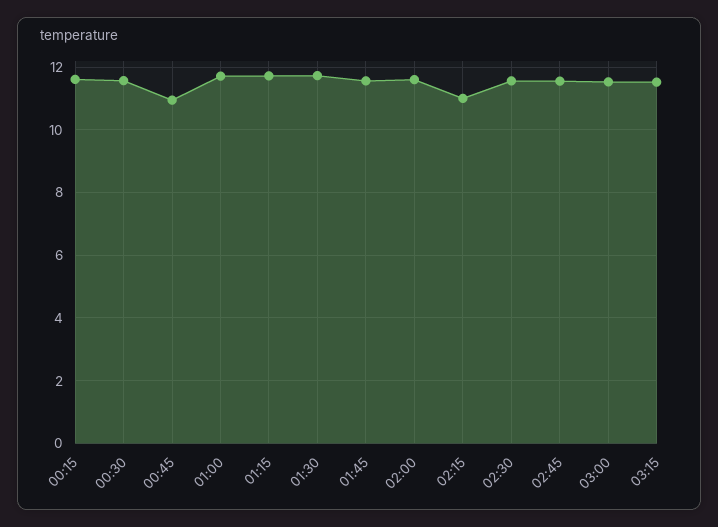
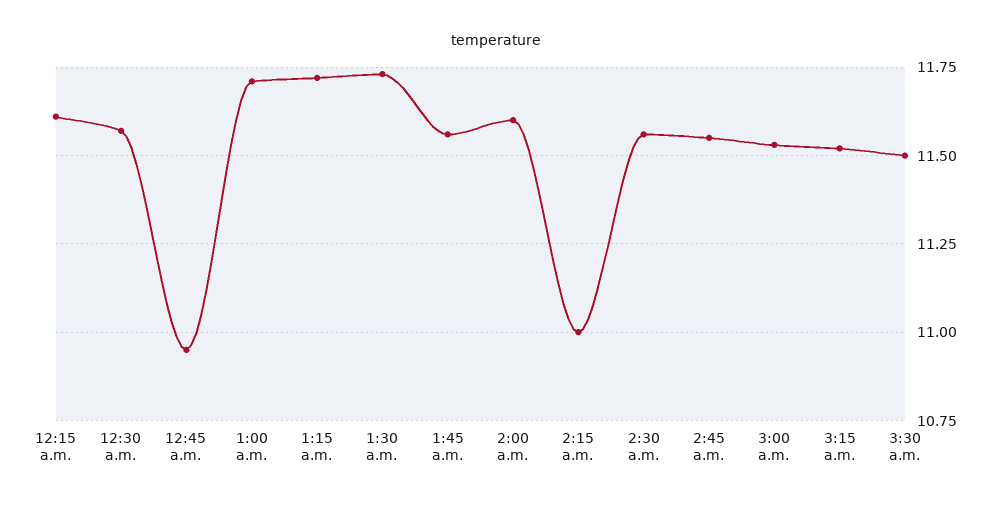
3:30 a.m.: none -> 11.5

